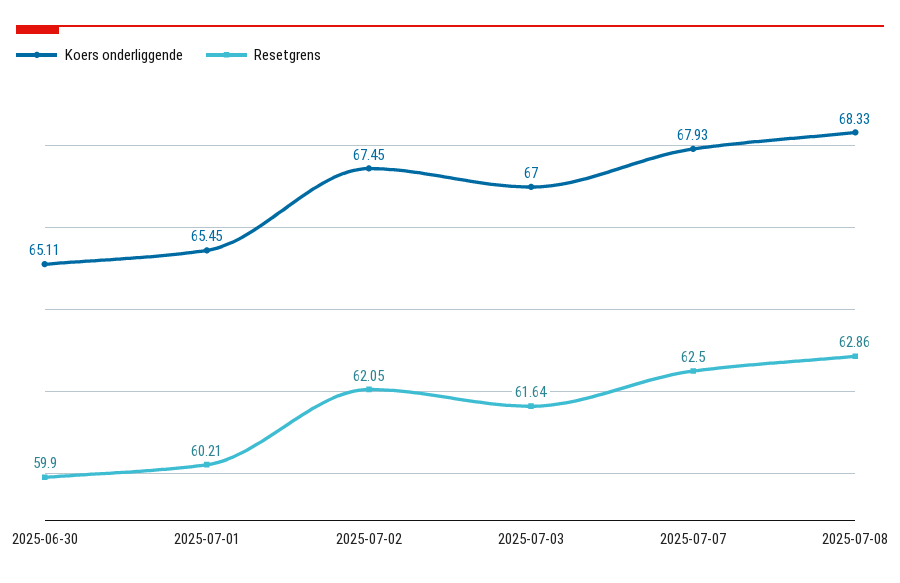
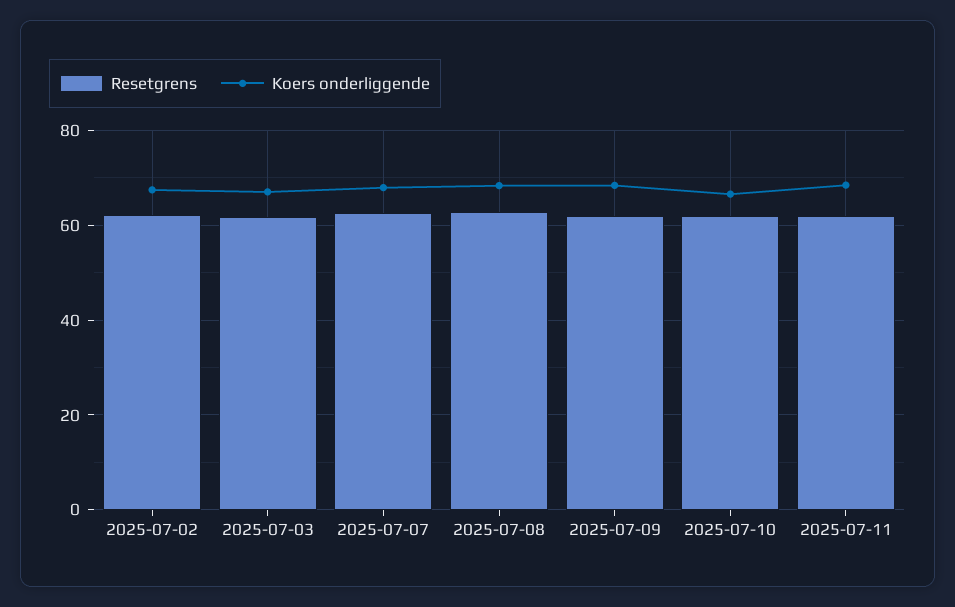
Koers onderliggende, 2025-06-30: 65.11 -> none
Resetgrens, 2025-06-30: 59.9 -> none
Koers onderliggende, 2025-07-01: 65.45 -> none
Resetgrens, 2025-07-01: 60.21 -> none
Resetgrens, 2025-07-09: none -> 62
Koers onderliggende, 2025-07-09: none -> 68
Resetgrens, 2025-07-10: none -> 62
Koers onderliggende, 2025-07-10: none -> 66
Resetgrens, 2025-07-11: none -> 62
Koers onderliggende, 2025-07-11: none -> 68

